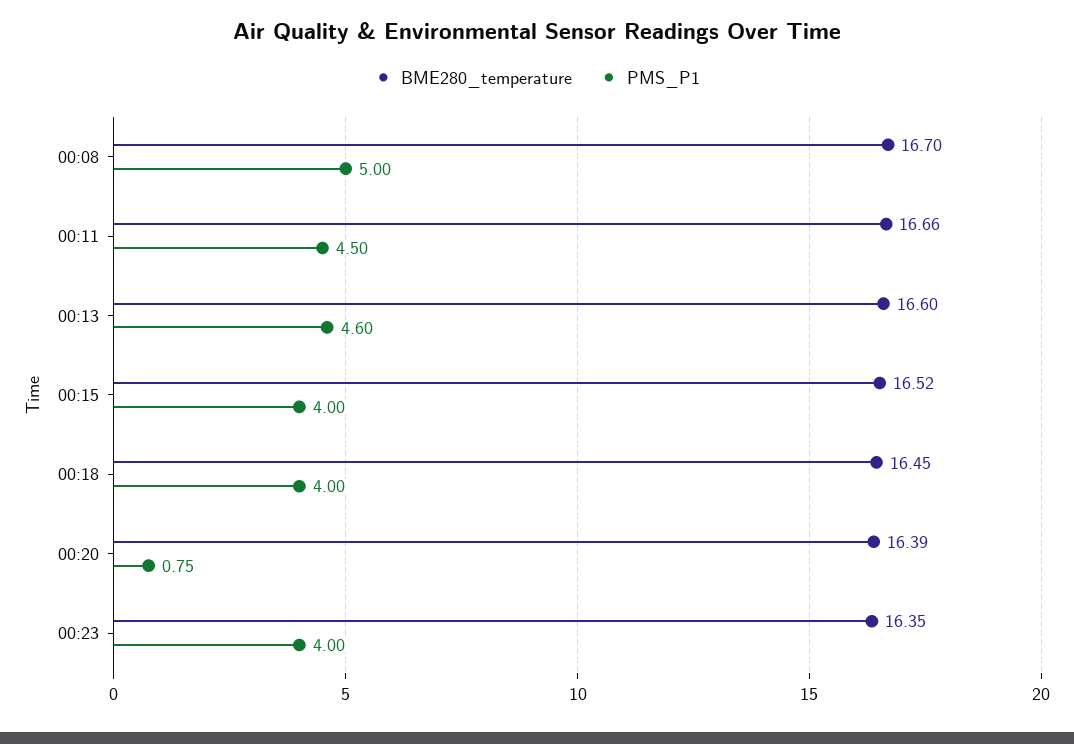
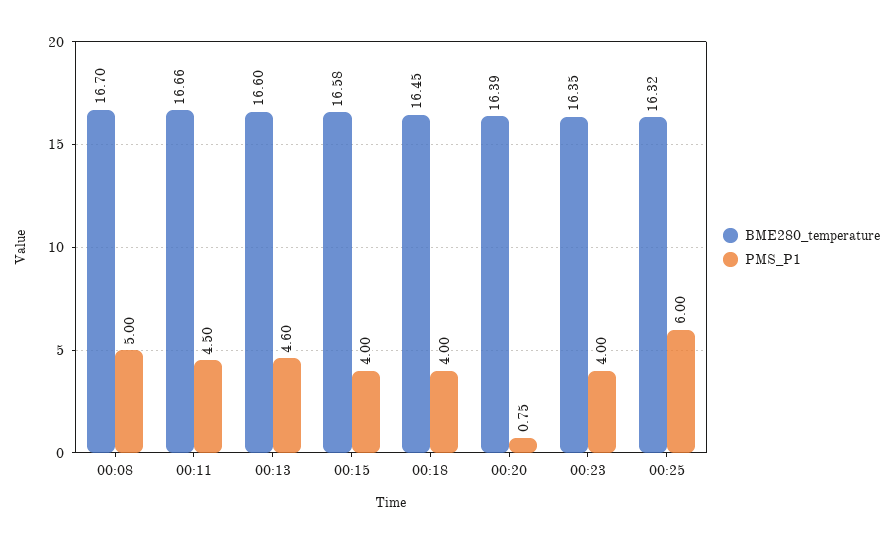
BME280_temperature, 00:15: 16.52 -> 16.58
BME280_temperature, 00:25: none -> 16.32
PMS_P1, 00:25: none -> 6

